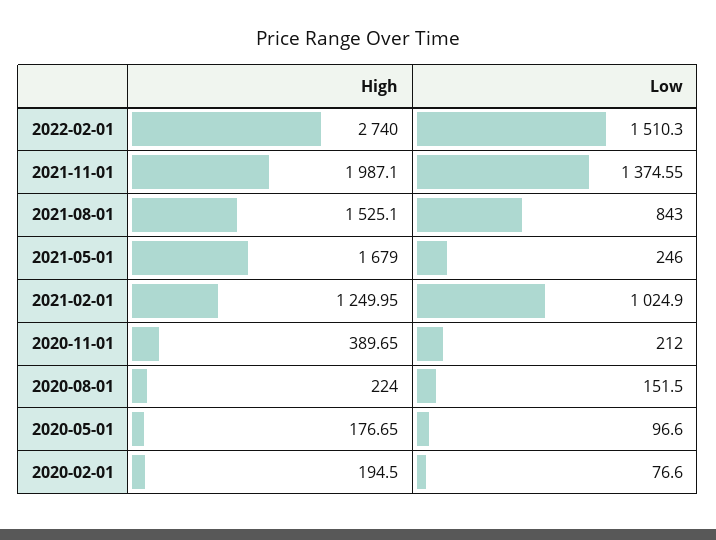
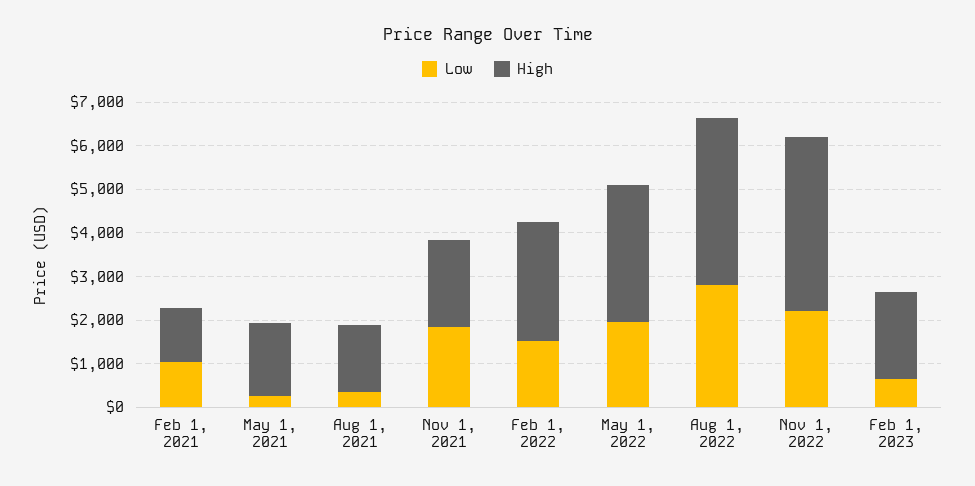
Low, 2021-11-01: 1374.55 -> 1800
Low, 2021-08-01: 843 -> 400
High, 2020-11-01: 389.65 -> none
Low, 2020-11-01: 212 -> none
High, 2020-08-01: 224 -> none
Low, 2020-08-01: 151.5 -> none
High, 2020-05-01: 176.65 -> none
Low, 2020-05-01: 96.6 -> none
High, 2020-02-01: 194.5 -> none
Low, 2020-02-01: 76.6 -> none
Low, May 1, 2022: none -> 2000
High, May 1, 2022: none -> 3200
Low, Aug 1, 2022: none -> 2800
High, Aug 1, 2022: none -> 3800
Low, Nov 1, 2022: none -> 2200
High, Nov 1, 2022: none -> 4000
Low, Feb 1, 2023: none -> 600
High, Feb 1, 2023: none -> 2000

